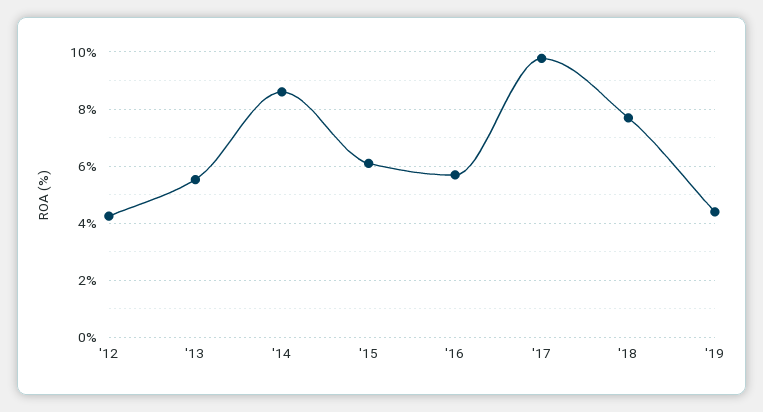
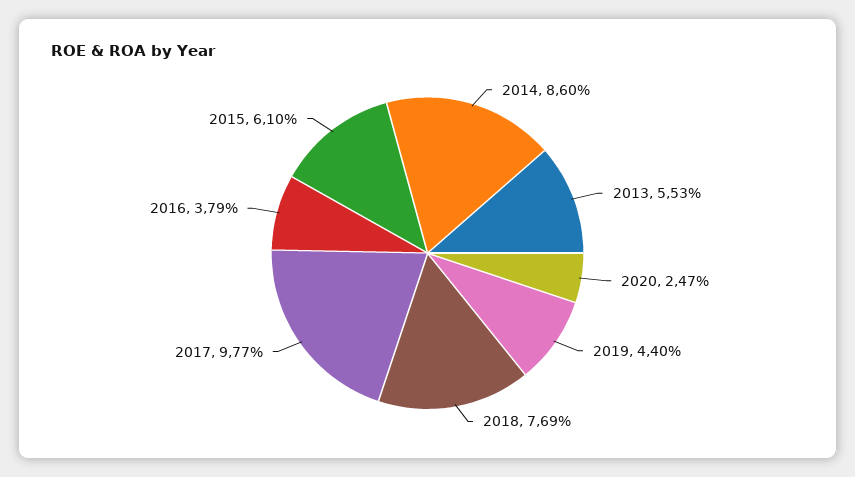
'12: 4.25 -> none
'16: 5.75 -> 3.79
2020: none -> 2.47

